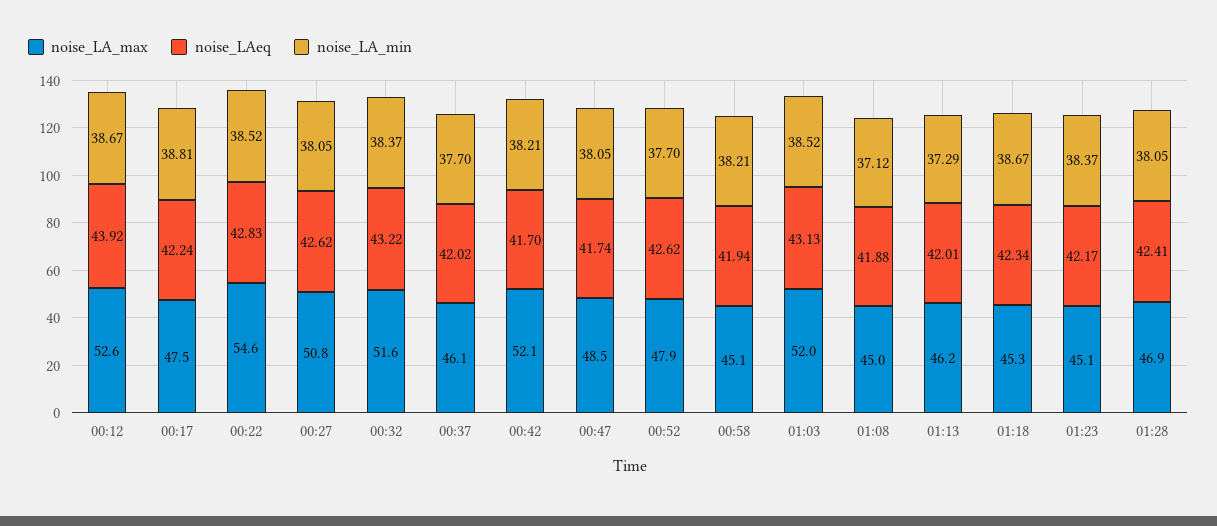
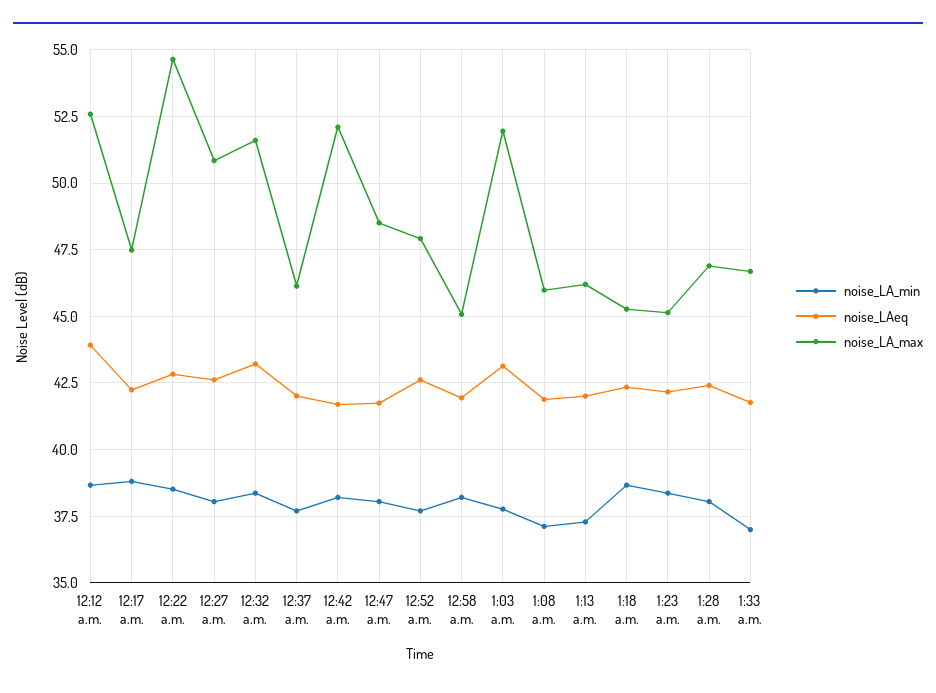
noise_LA_min, 01:03: 38.52 -> 37.75
noise_LA_max, 01:08: 45 -> 46
noise_LA_min, 1:33 a.m.: none -> 37
noise_LAeq, 1:33 a.m.: none -> 41.75
noise_LA_max, 1:33 a.m.: none -> 46.75

